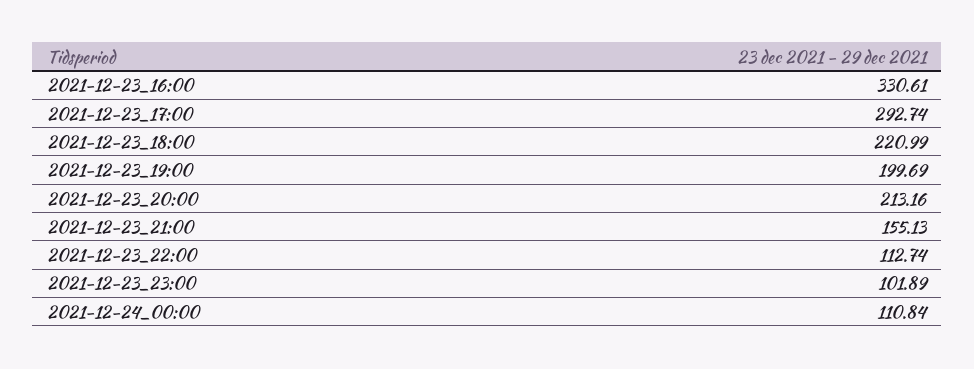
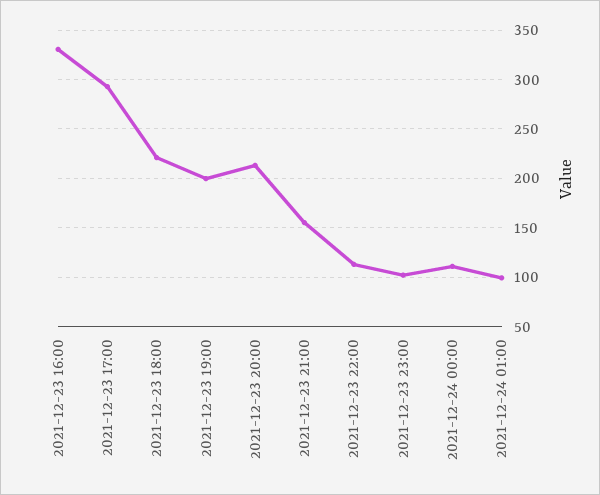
2021-12-24 01:00: none -> 100

